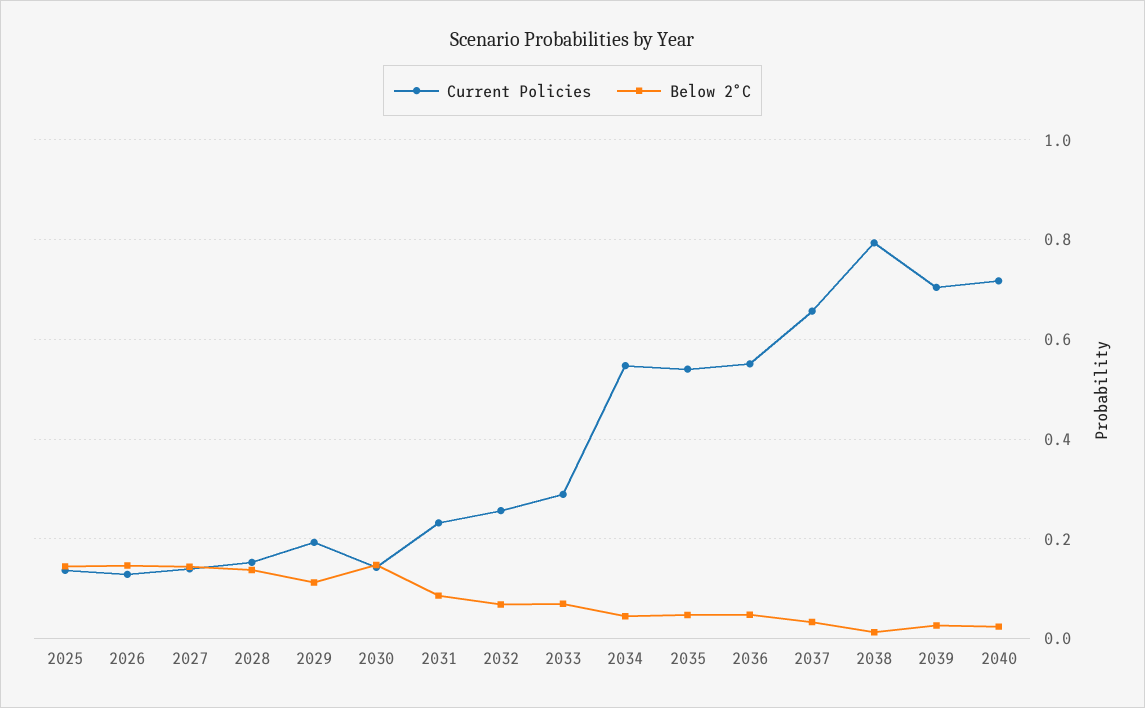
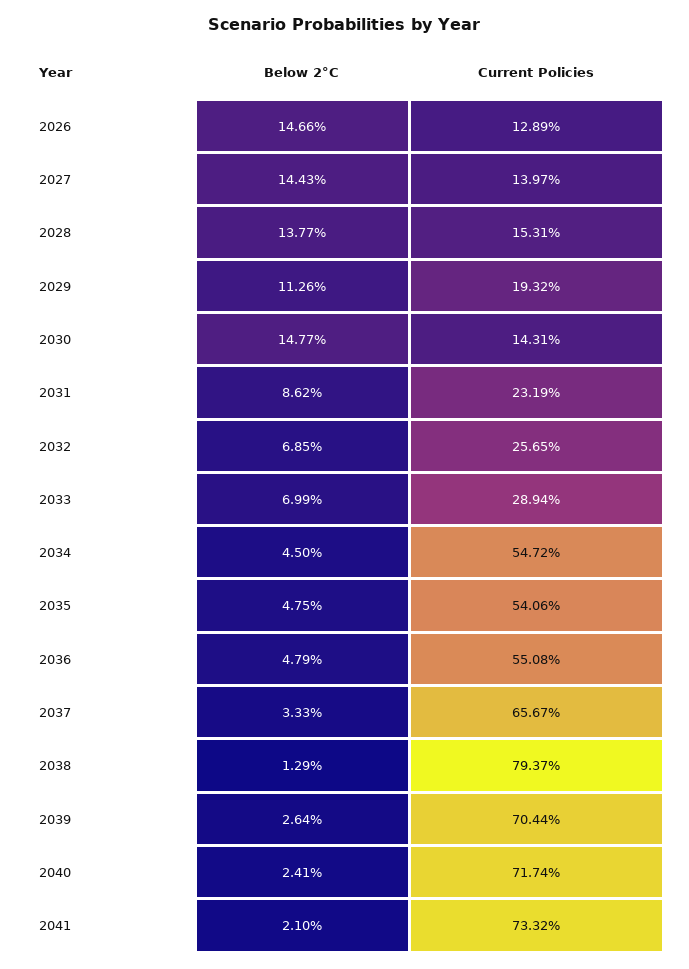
Current Policies, 2025: 0.14 -> none
Below 2°C, 2025: 0.14 -> none
Below 2°C, 2041: none -> 0.021
Current Policies, 2041: none -> 0.7332

